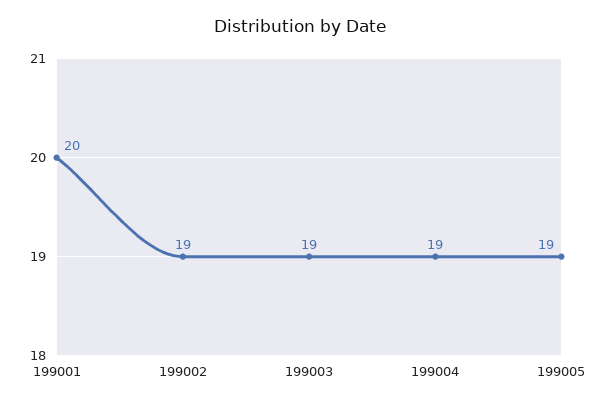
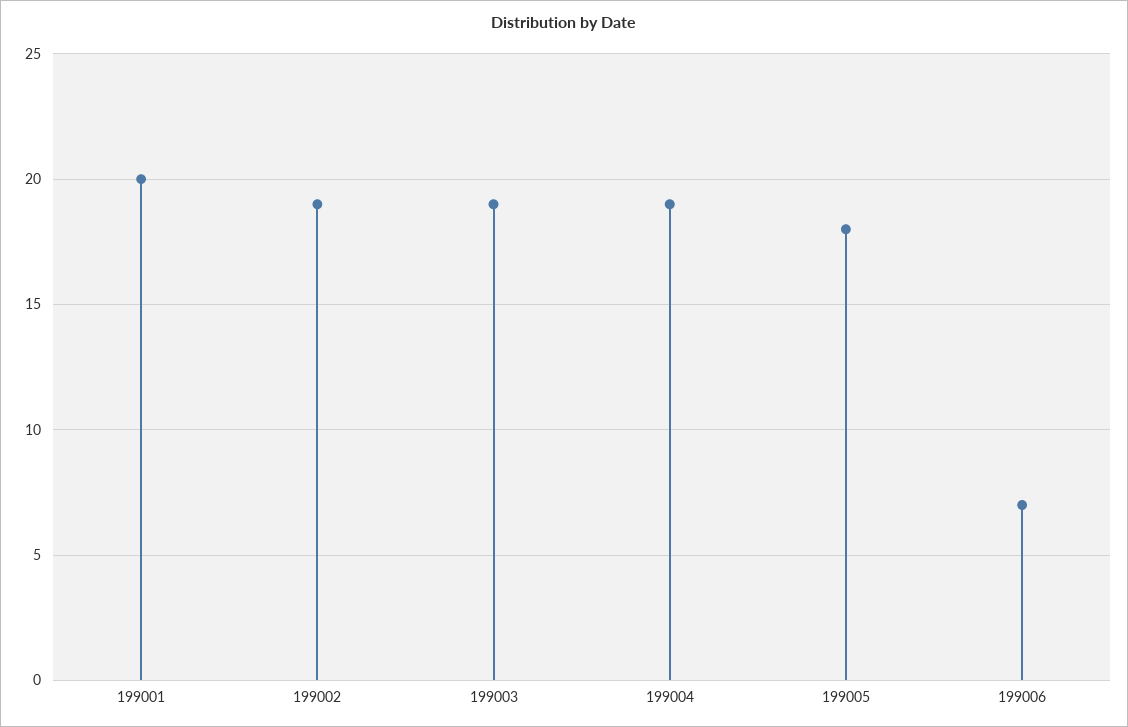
199005: 19 -> 18
199006: none -> 7

